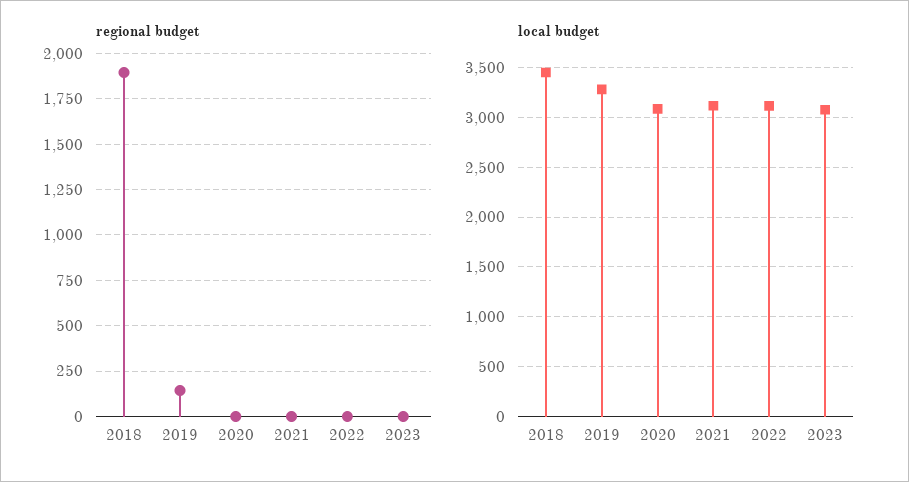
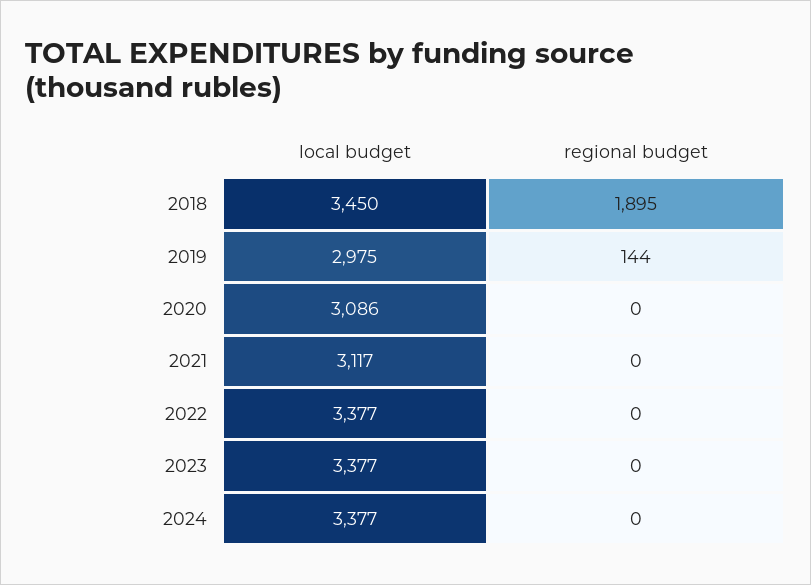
local budget, 2019: 3300 -> 2975
local budget, 2022: 3100 -> 3377
local budget, 2023: 3100 -> 3377
local budget, 2024: none -> 3377
regional budget, 2024: none -> 0

